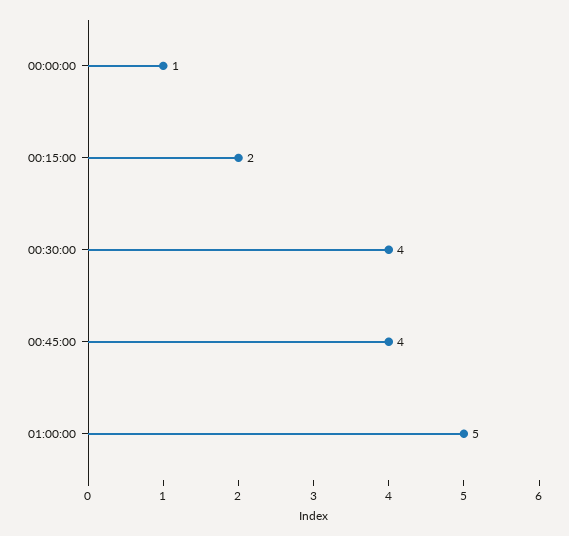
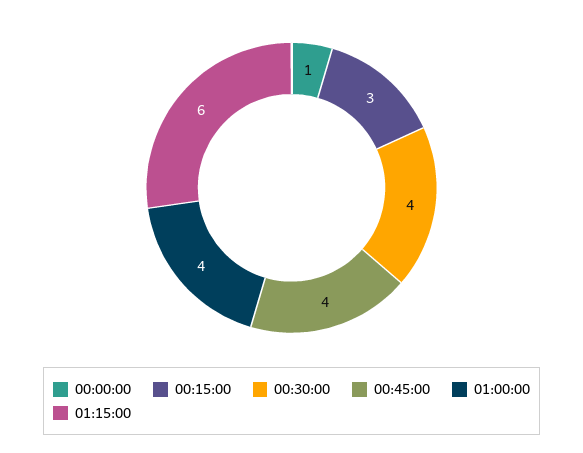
00:15:00: 2 -> 3
01:00:00: 5 -> 4
01:15:00: none -> 6

